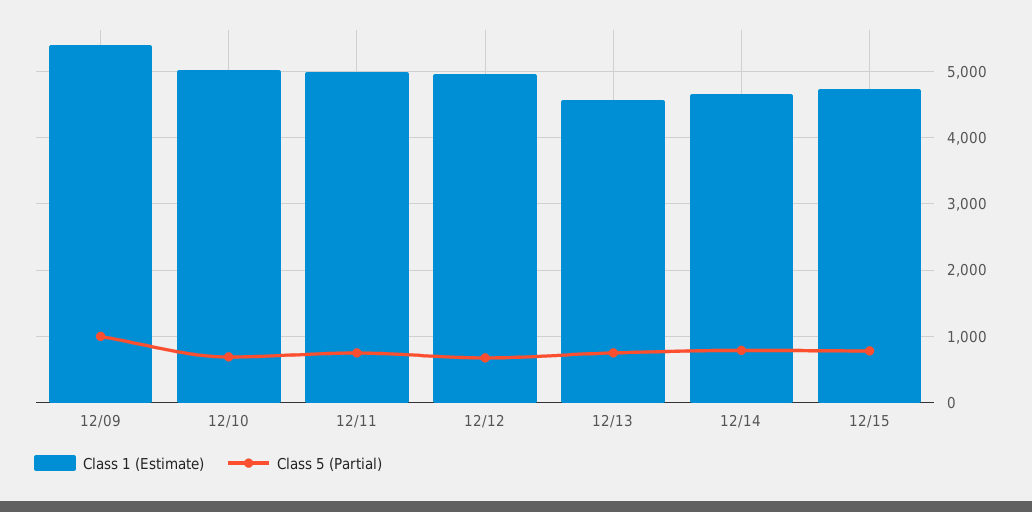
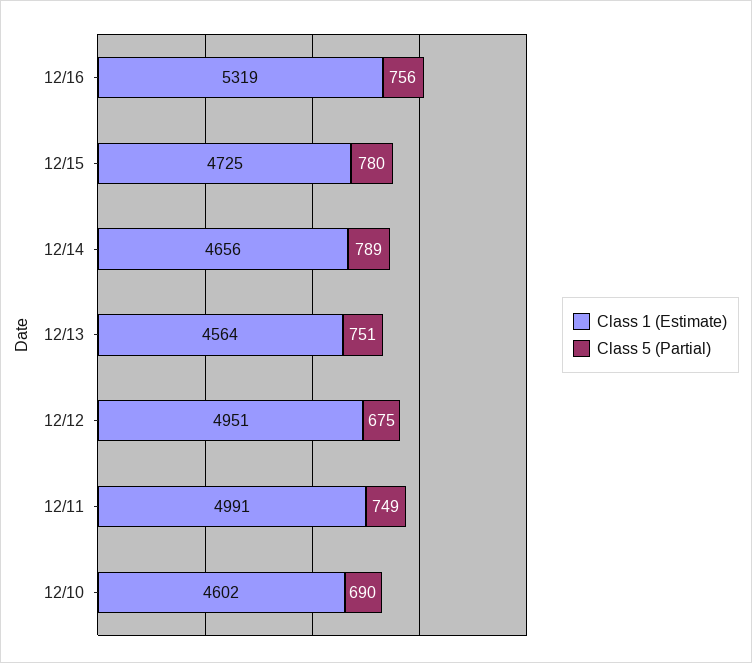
Class 1 (Estimate), 12/09: 5400 -> none
Class 5 (Partial), 12/09: 1000 -> none
Class 1 (Estimate), 12/10: 5000 -> 4602
Class 1 (Estimate), 12/16: none -> 5319
Class 5 (Partial), 12/16: none -> 756

